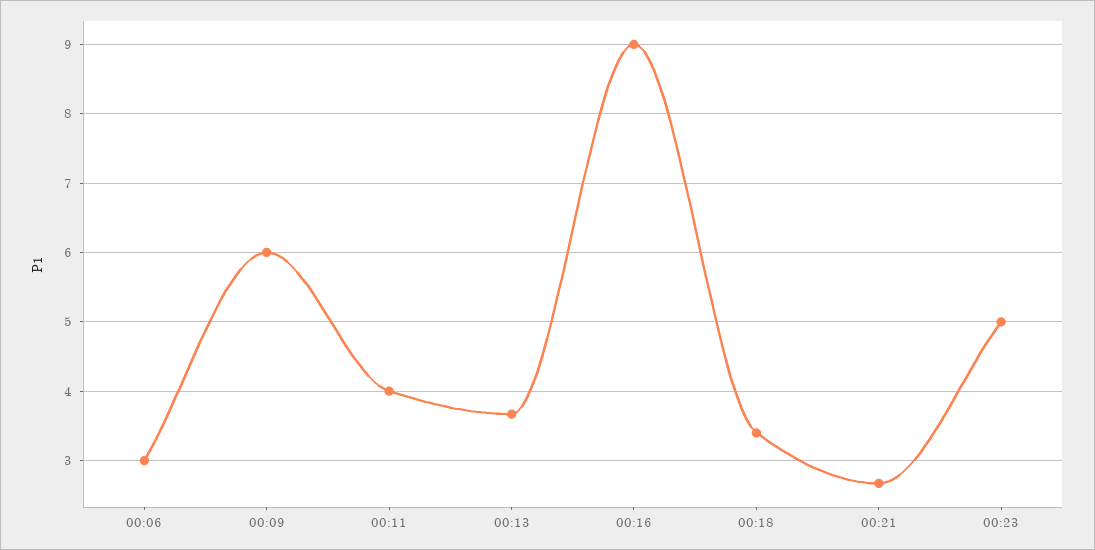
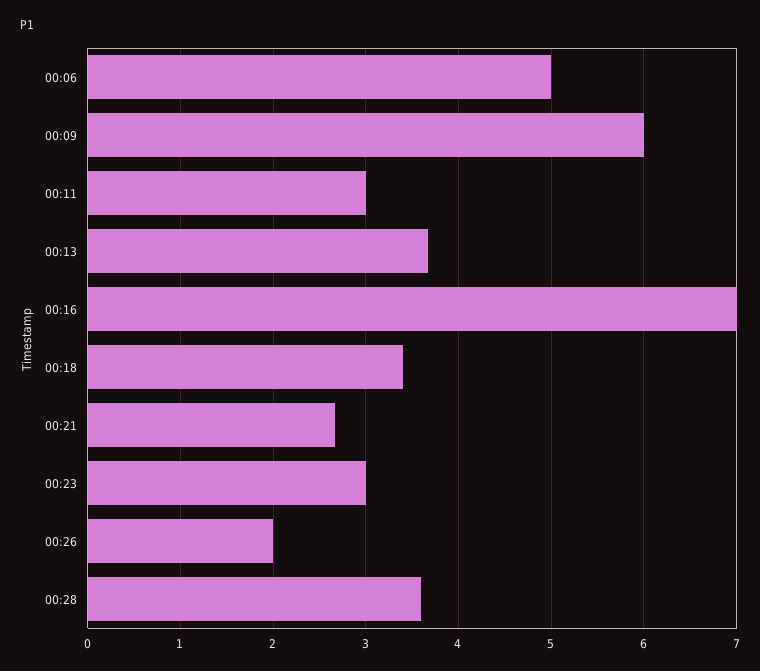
00:06: 3 -> 5
00:11: 4 -> 3
00:16: 9 -> 7
00:23: 5 -> 3
00:26: none -> 2
00:28: none -> 3.6

